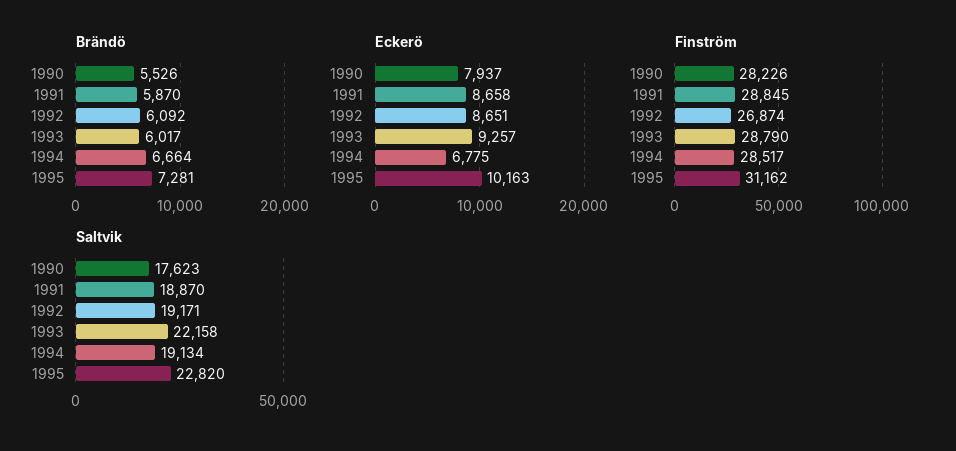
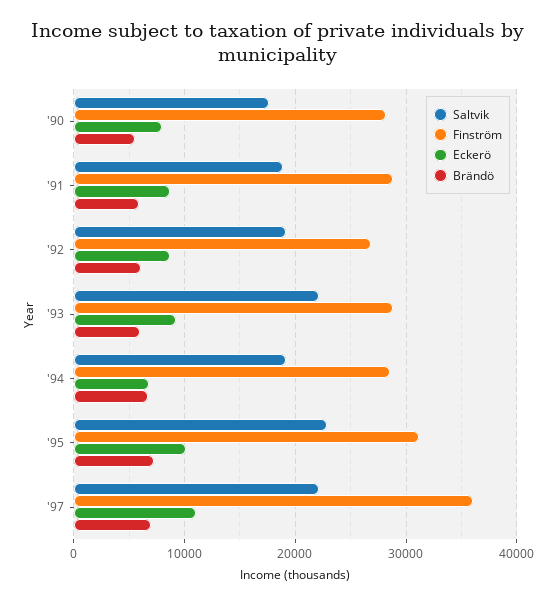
Saltvik, '97: none -> 22000
Finström, '97: none -> 36000
Eckerö, '97: none -> 11000
Brändö, '97: none -> 7000

